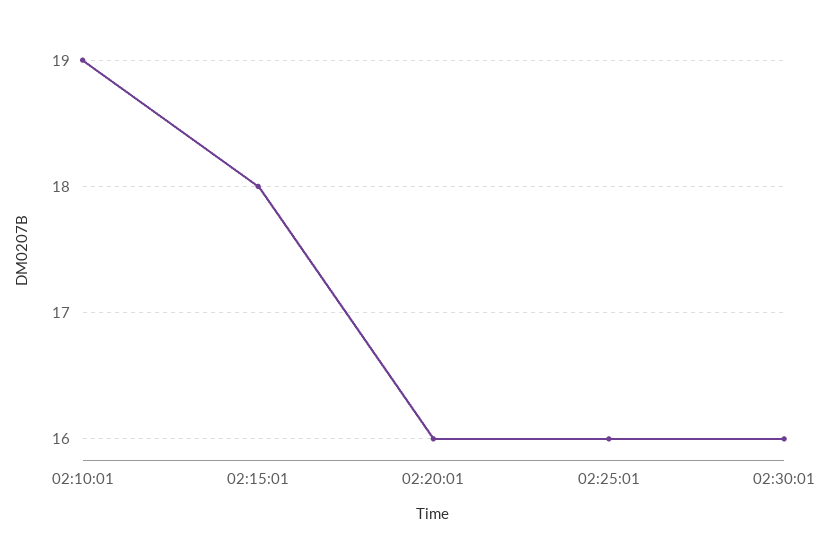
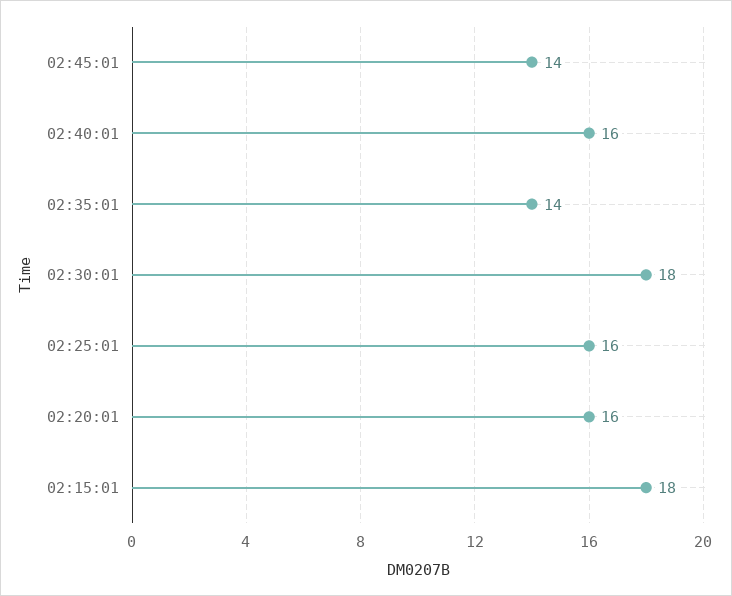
02:10:01: 19 -> none
02:30:01: 16 -> 18
02:45:01: none -> 14
02:40:01: none -> 16
02:35:01: none -> 14

